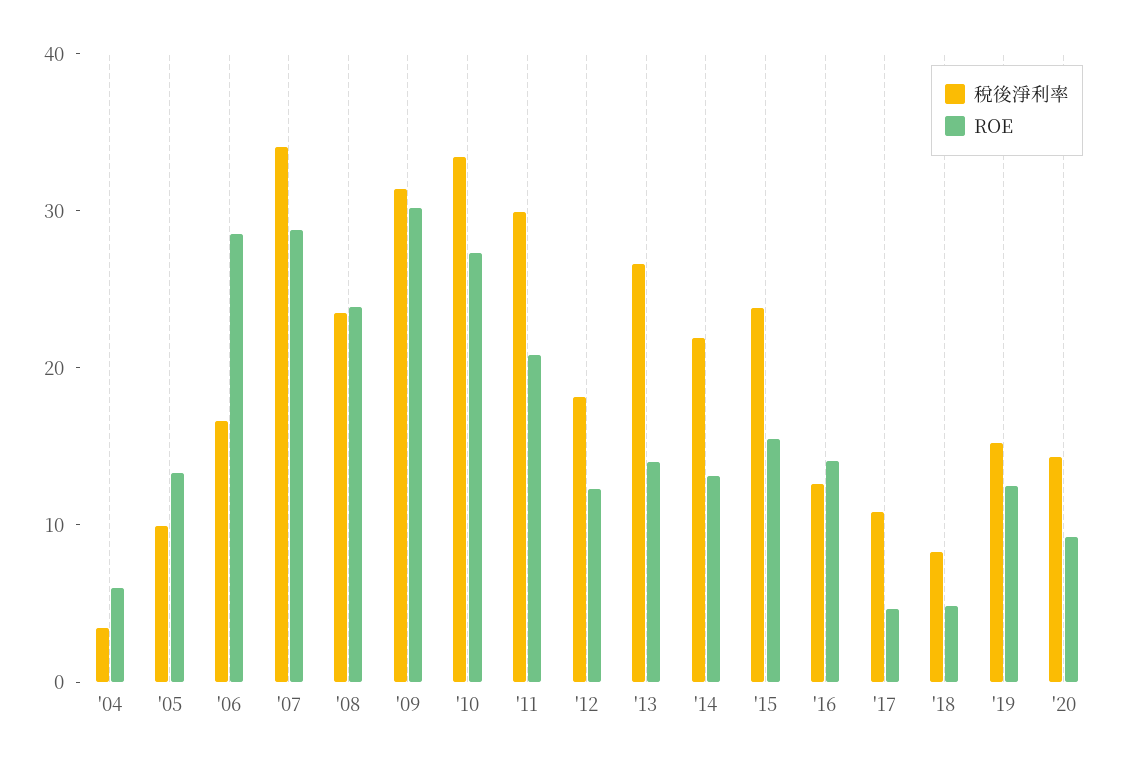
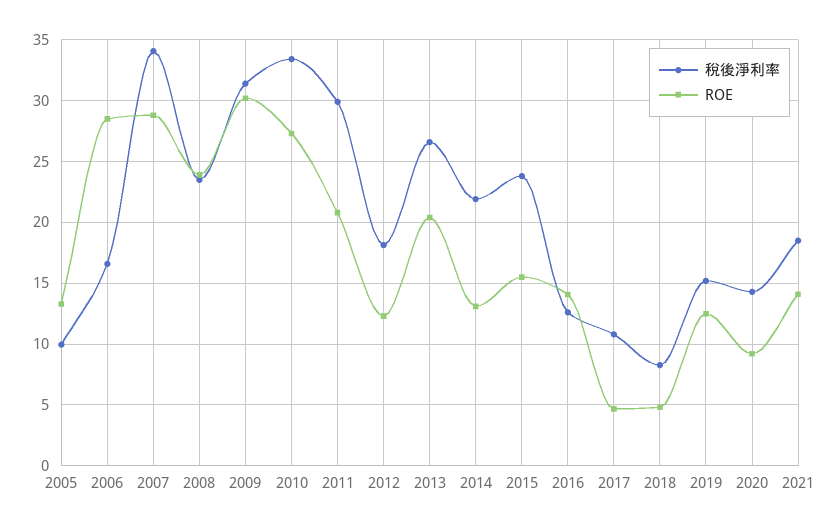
稅後淨利率, '04: 4 -> none
ROE, '04: 6 -> none
ROE, '13: 14 -> 20.5
稅後淨利率, 2021: none -> 18.5
ROE, 2021: none -> 14

